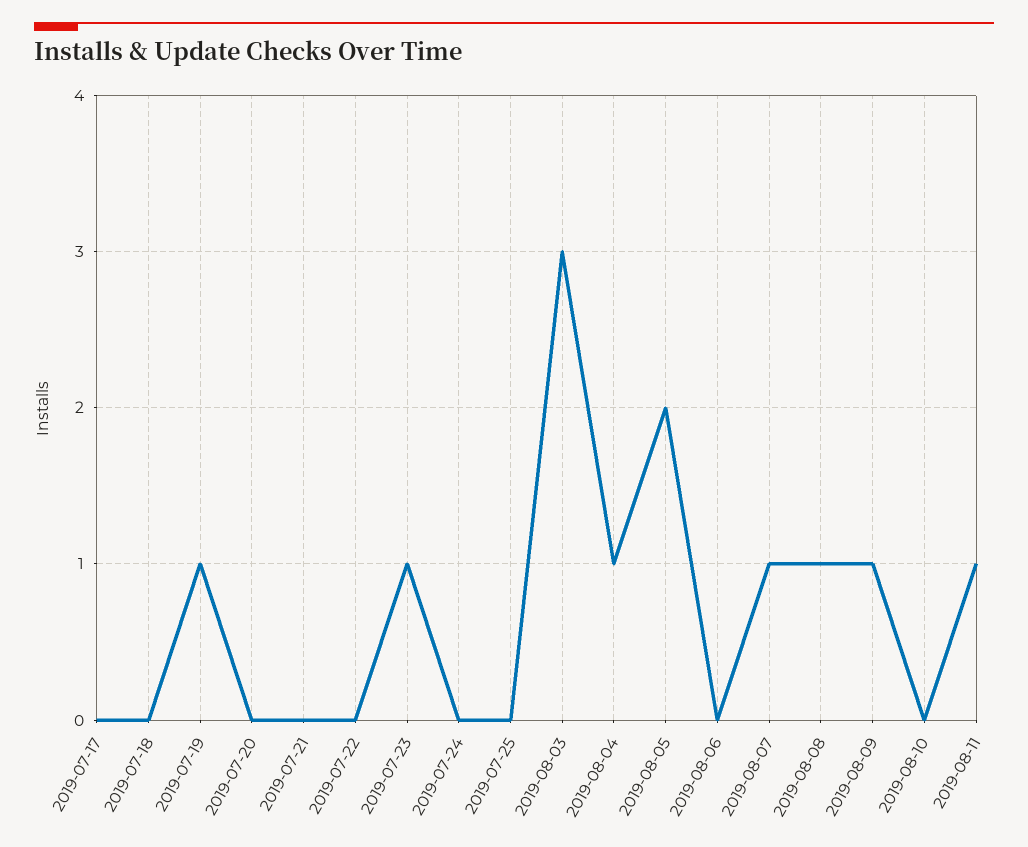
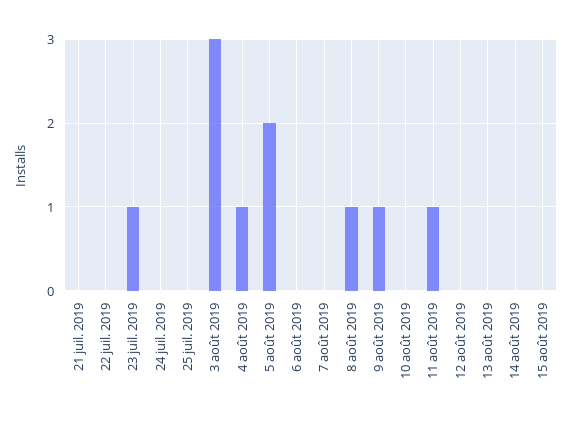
2019-07-17: 0 -> none
2019-07-18: 0 -> none
2019-07-19: 1 -> none
2019-07-20: 0 -> none
2019-08-07: 1 -> 0
12 août 2019: none -> 0
13 août 2019: none -> 0
14 août 2019: none -> 0
15 août 2019: none -> 0

